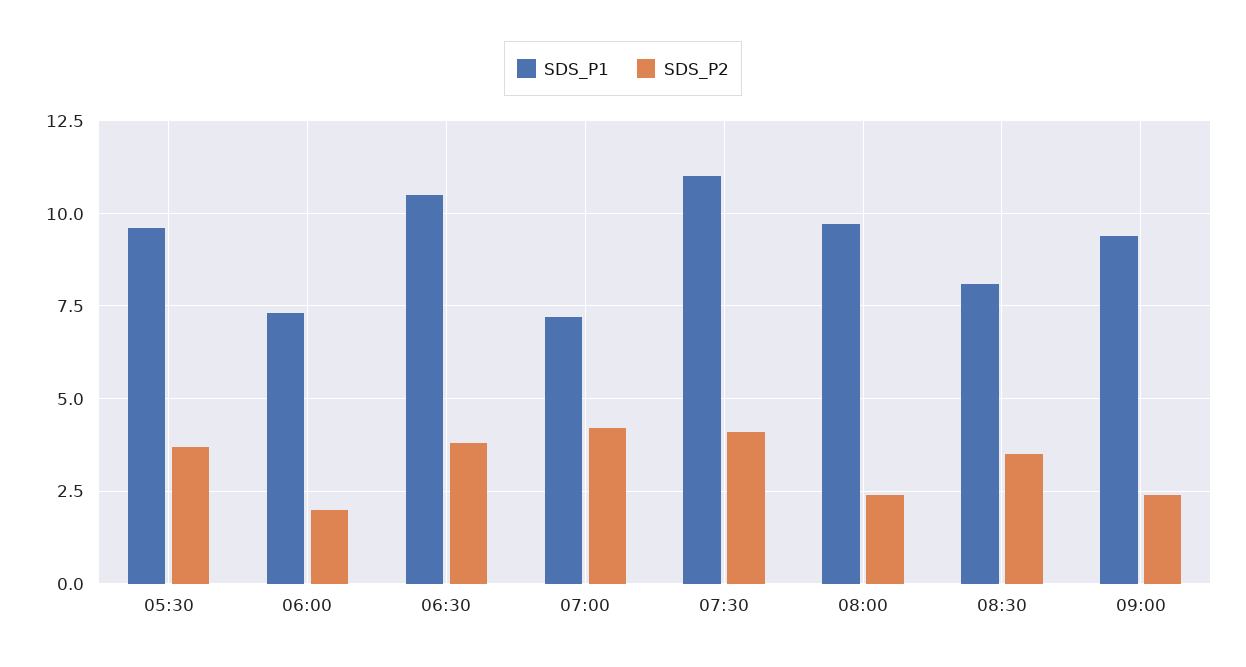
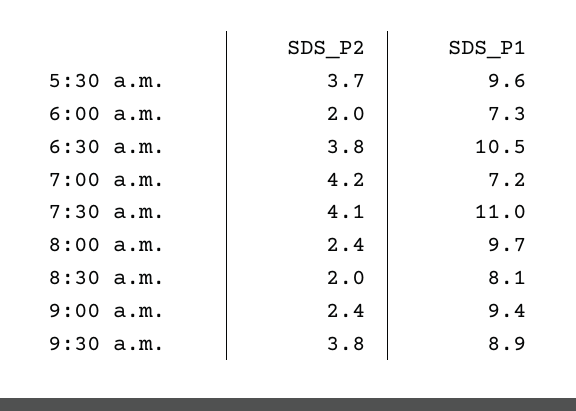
SDS_P2, 08:30: 3.5 -> 2
SDS_P2, 9:30 a.m.: none -> 3.8
SDS_P1, 9:30 a.m.: none -> 8.9

